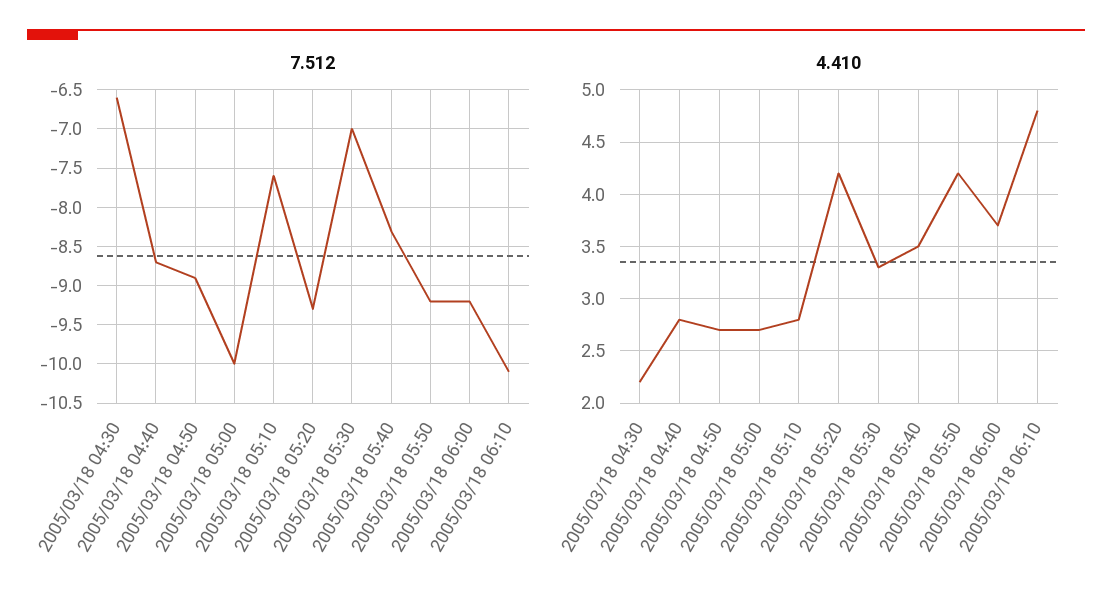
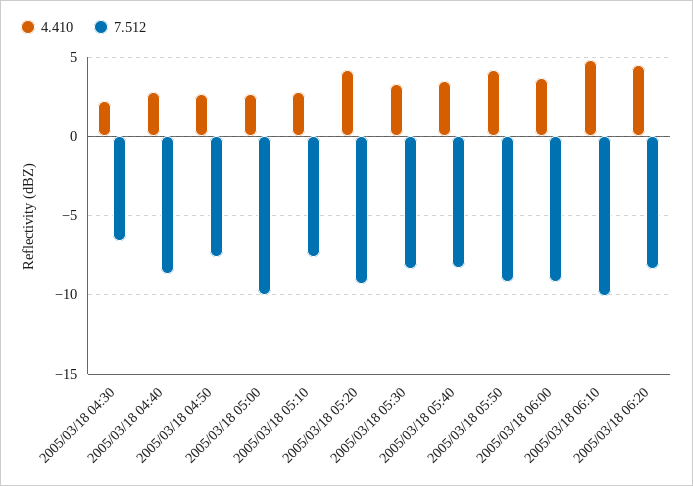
7.512, 2005/03/18 04:50: -8.9 -> -7.5
7.512, 2005/03/18 05:30: -7 -> -8.5
4.410, 2005/03/18 06:20: none -> 4.5
7.512, 2005/03/18 06:20: none -> -8.5

